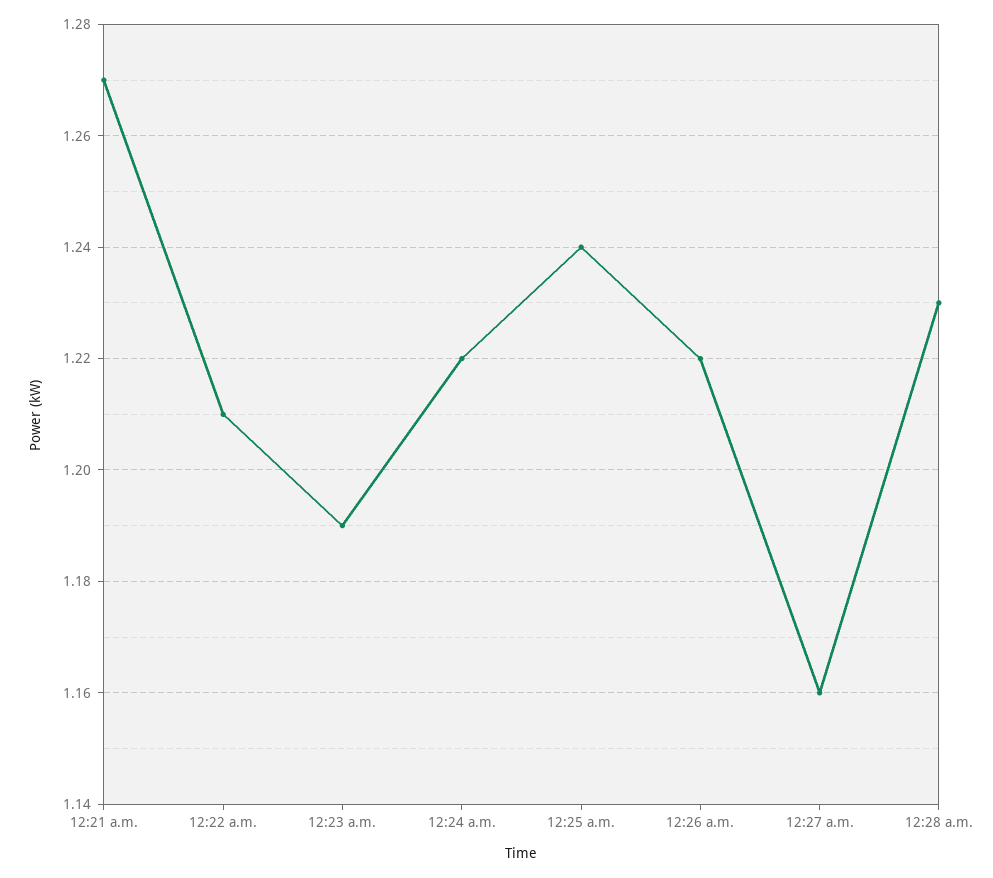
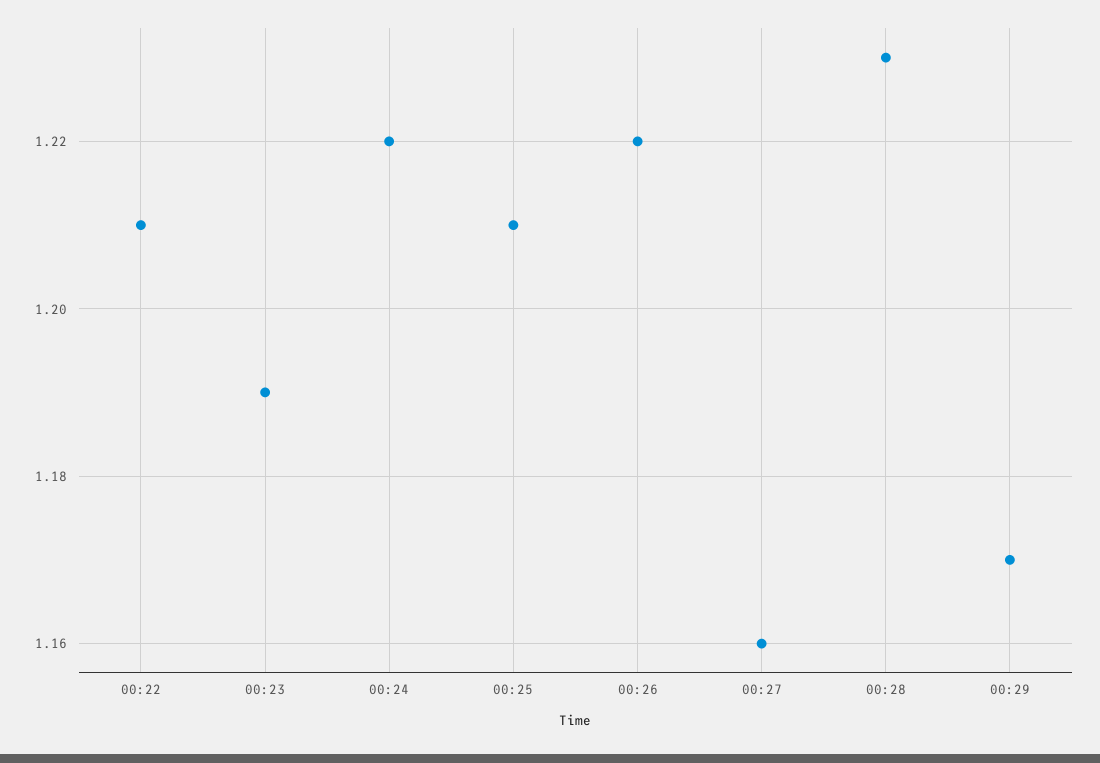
12:21 a.m.: 1.27 -> none
12:25 a.m.: 1.24 -> 1.21
00:29: none -> 1.17

